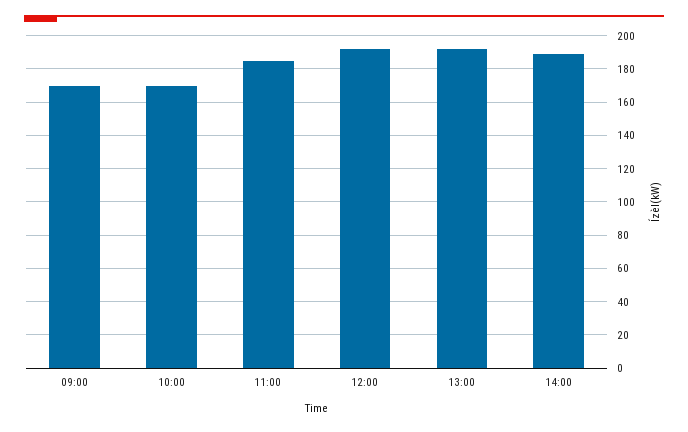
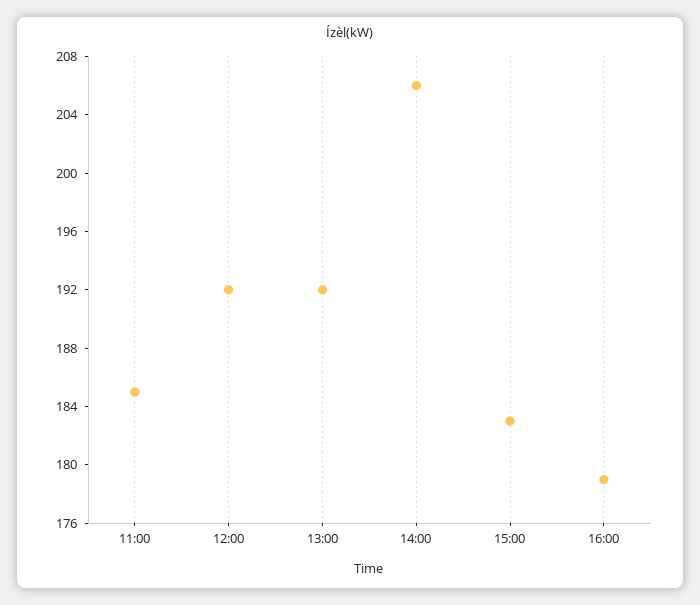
09:00: 170 -> none
10:00: 170 -> none
14:00: 190 -> 206
15:00: none -> 183
16:00: none -> 179

